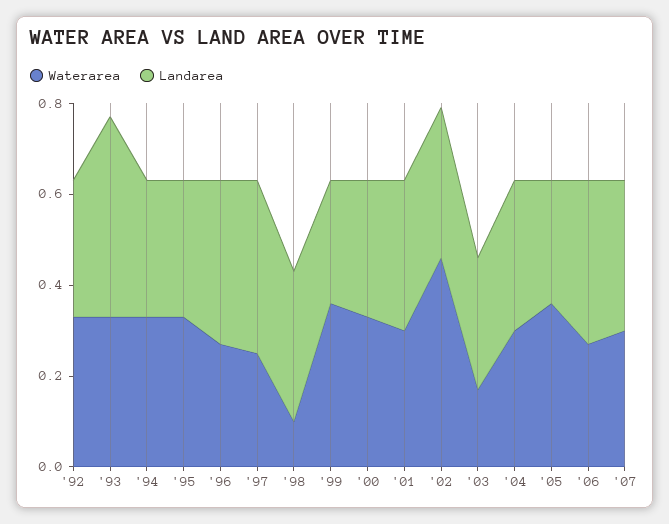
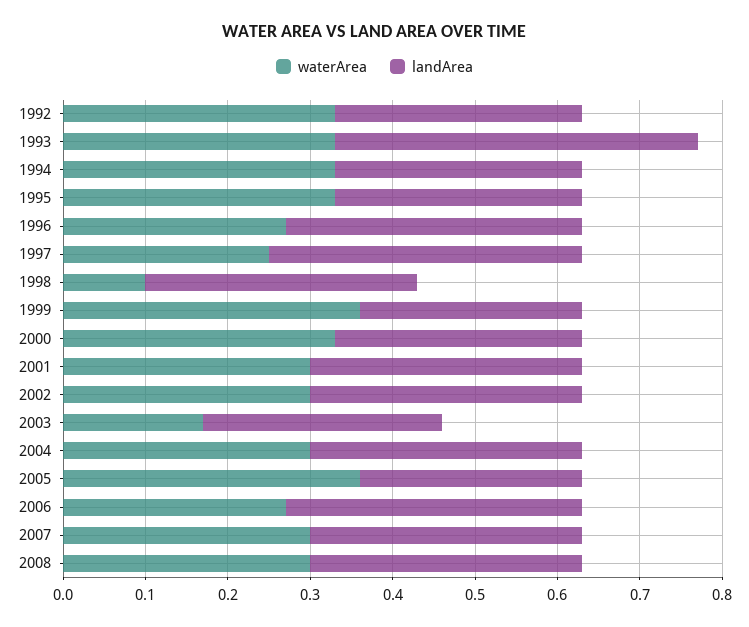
Waterarea, '02: 0.45 -> 0.3
Waterarea, 2008: none -> 0.3
Landarea, 2008: none -> 0.33

